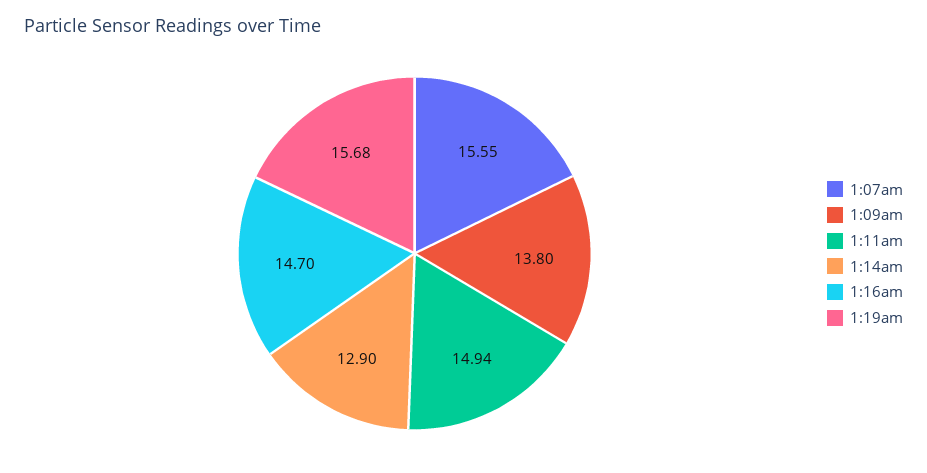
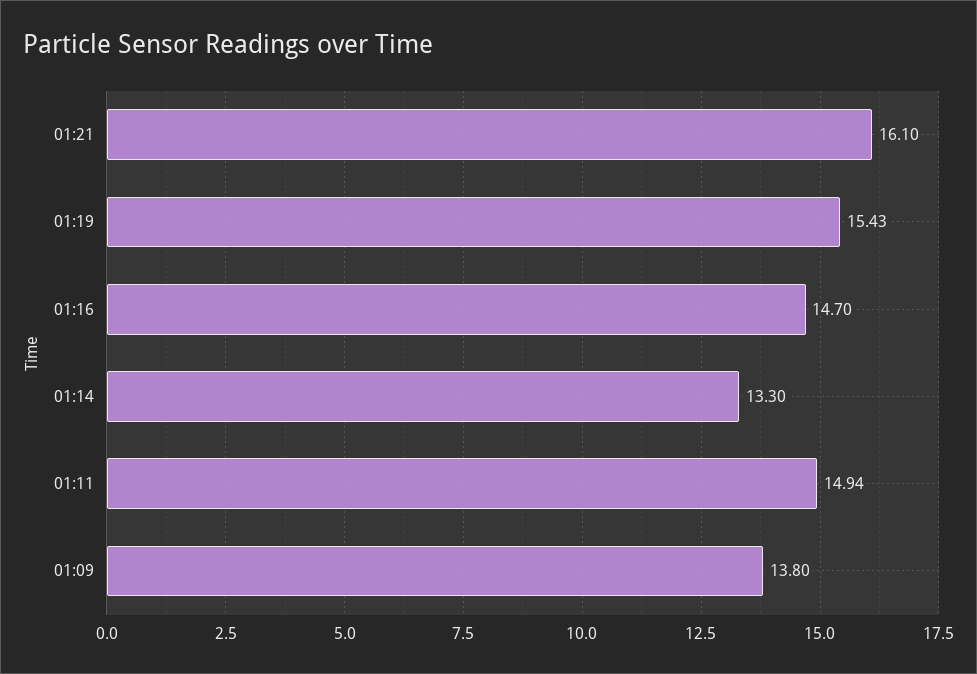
1:07am: 15.55 -> none
1:14am: 12.9 -> 13.3
1:19am: 15.68 -> 15.43
01:21: none -> 16.1

